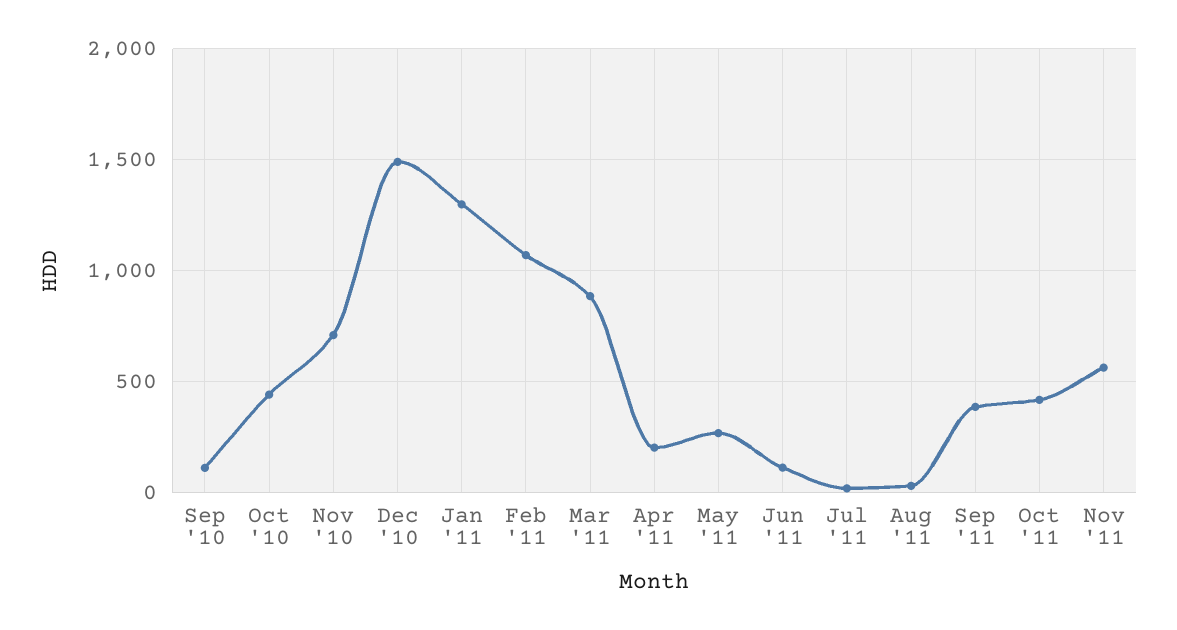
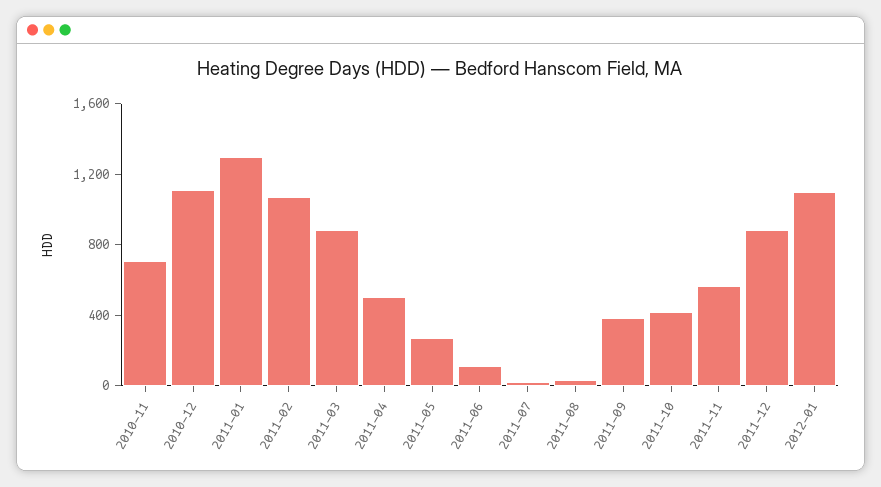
Sep '10: 100 -> none
Oct '10: 450 -> none
Dec '10: 1500 -> 1100
Apr '11: 200 -> 500
2011-12: none -> 900
2012-01: none -> 1100

